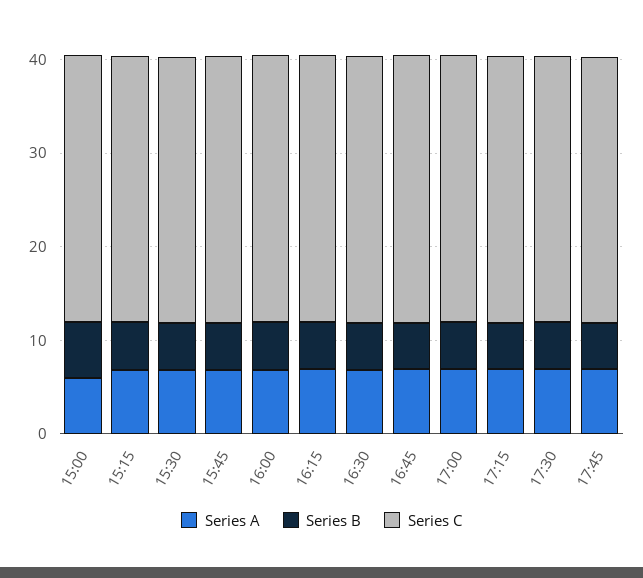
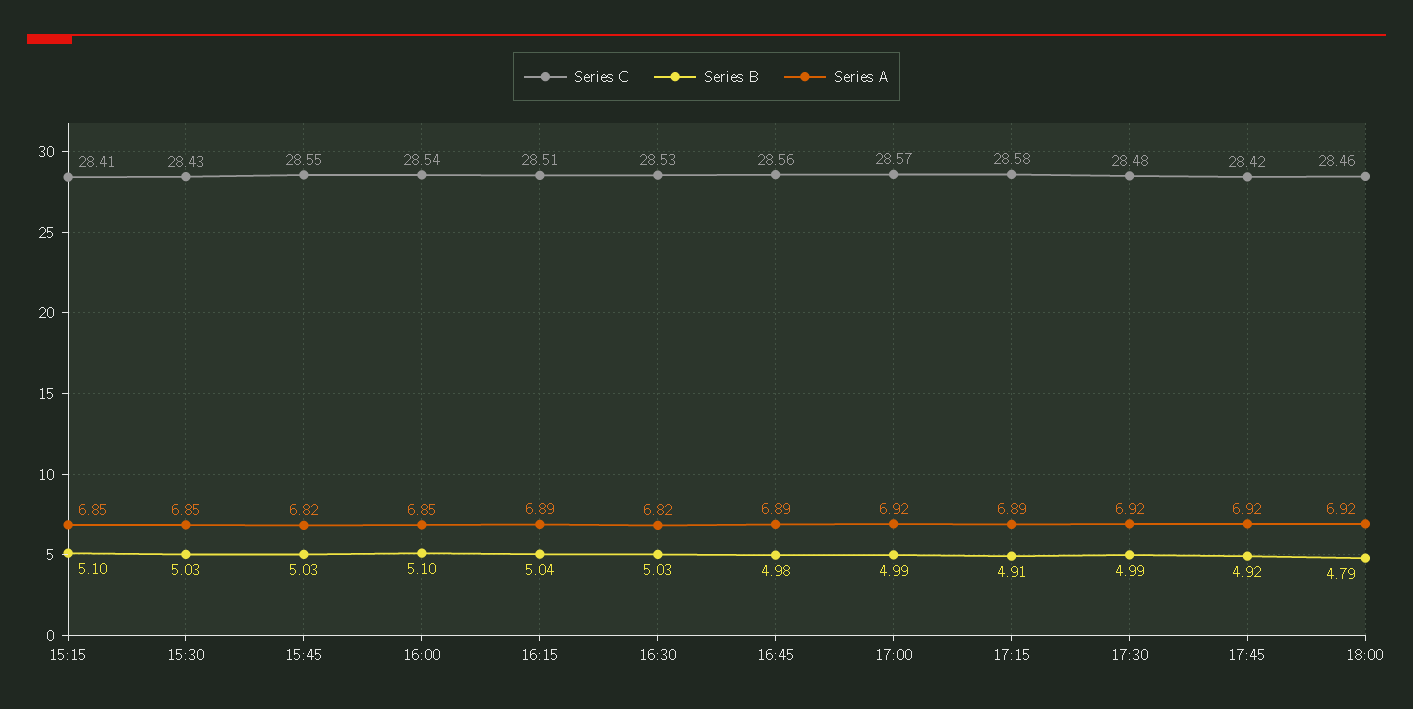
Series A, 15:00: 6 -> none
Series B, 15:00: 6 -> none
Series C, 15:00: 28 -> none
Series C, 18:00: none -> 28.46
Series B, 18:00: none -> 4.79
Series A, 18:00: none -> 6.92

